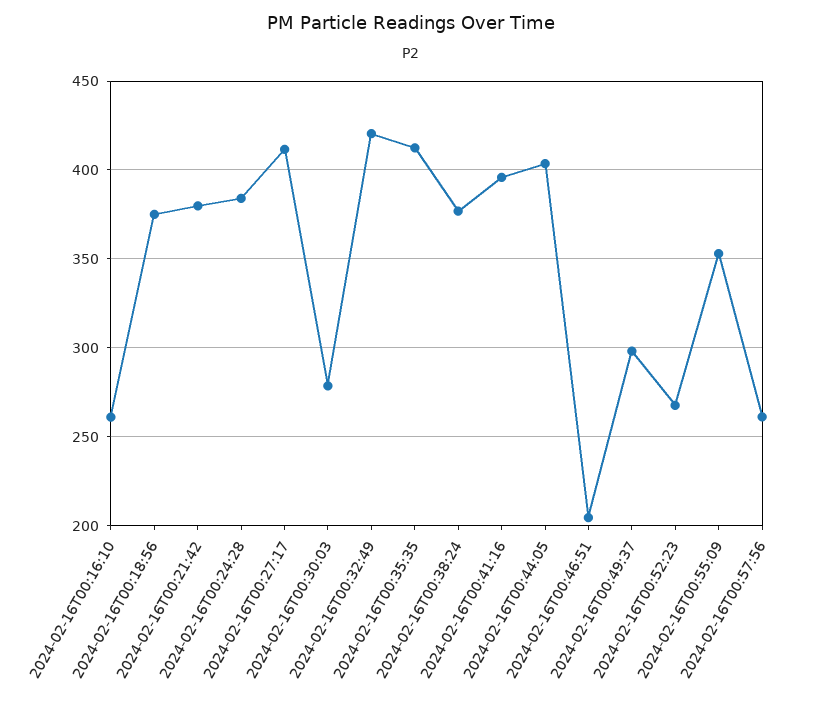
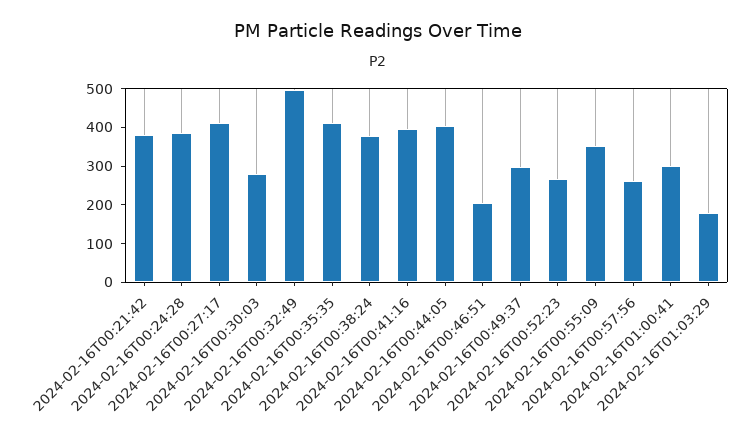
2024-02-16T00:16:10: 260 -> none
2024-02-16T00:18:56: 375 -> none
2024-02-16T00:32:49: 420 -> 500
2024-02-16T01:00:41: none -> 300
2024-02-16T01:03:29: none -> 175

